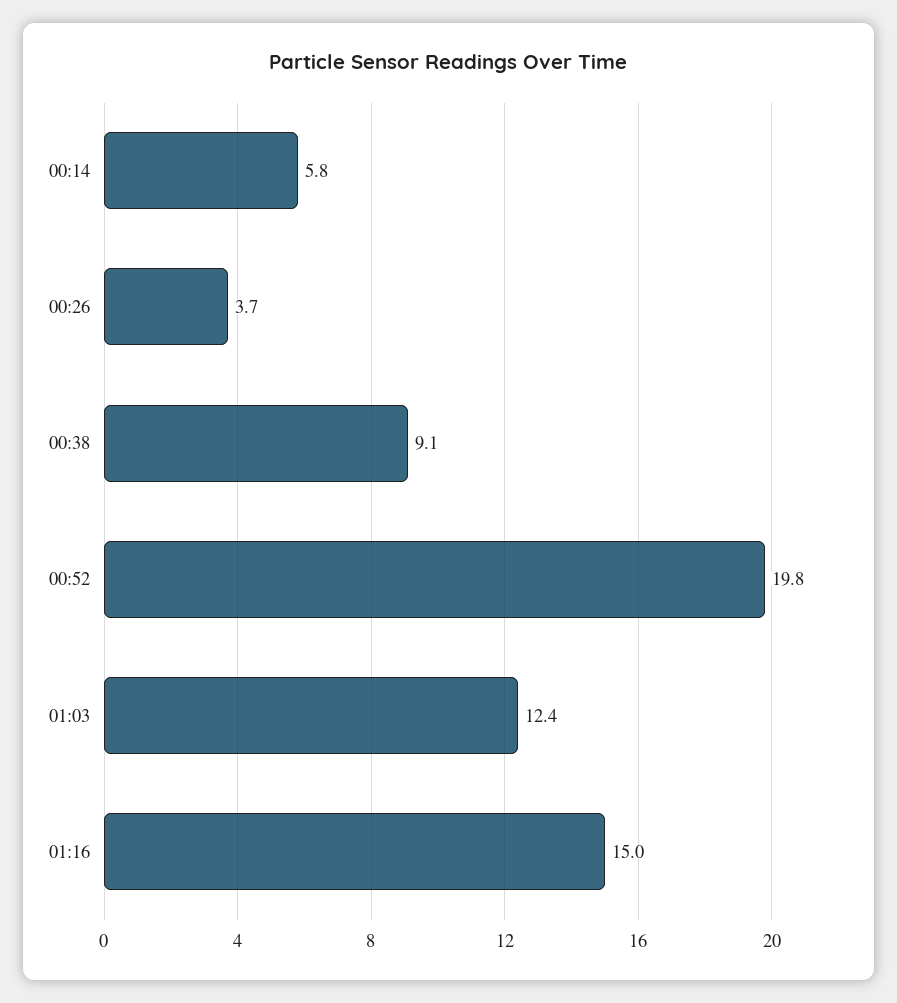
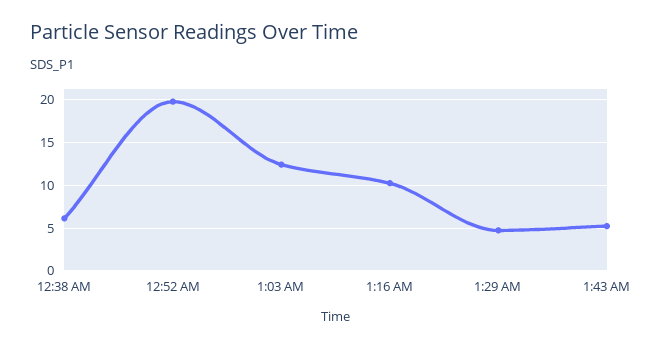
00:14: 5.8 -> none
00:26: 3.7 -> none
00:38: 9.1 -> 6
01:16: 15 -> 10
1:29 AM: none -> 5
1:43 AM: none -> 5

